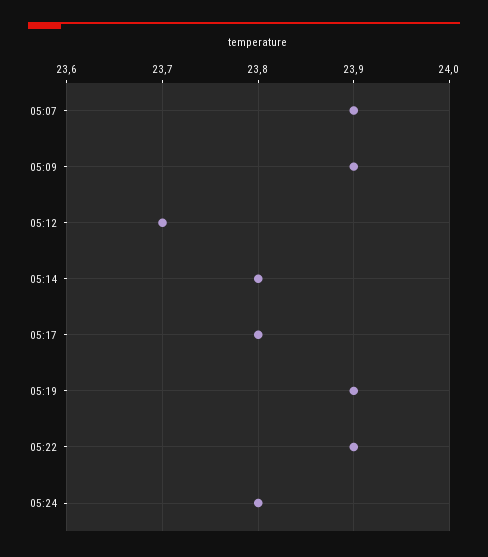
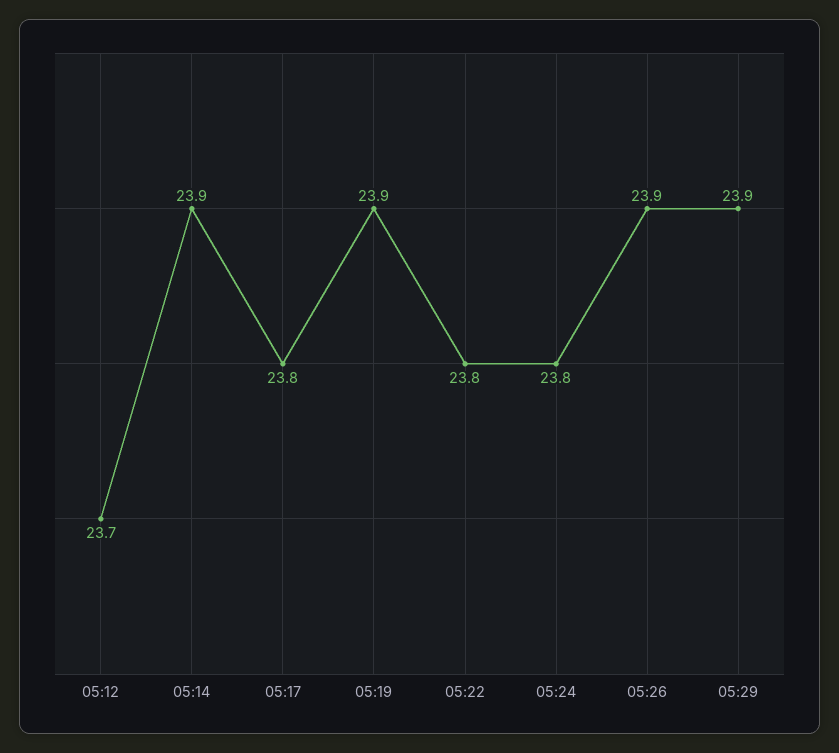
05:07: 23.9 -> none
05:09: 23.9 -> none
05:14: 23.8 -> 23.9
05:22: 23.9 -> 23.8
05:26: none -> 23.9
05:29: none -> 23.9

